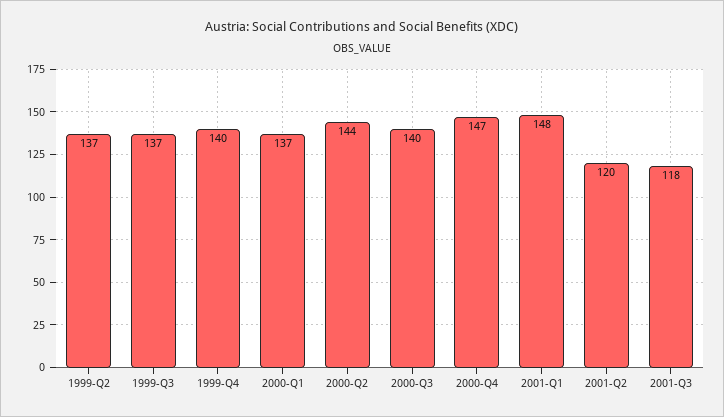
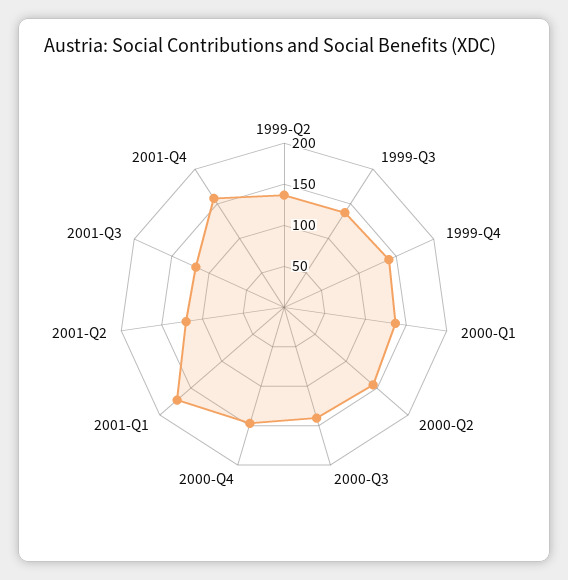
2001-Q1: 148 -> 170
2001-Q4: none -> 160

